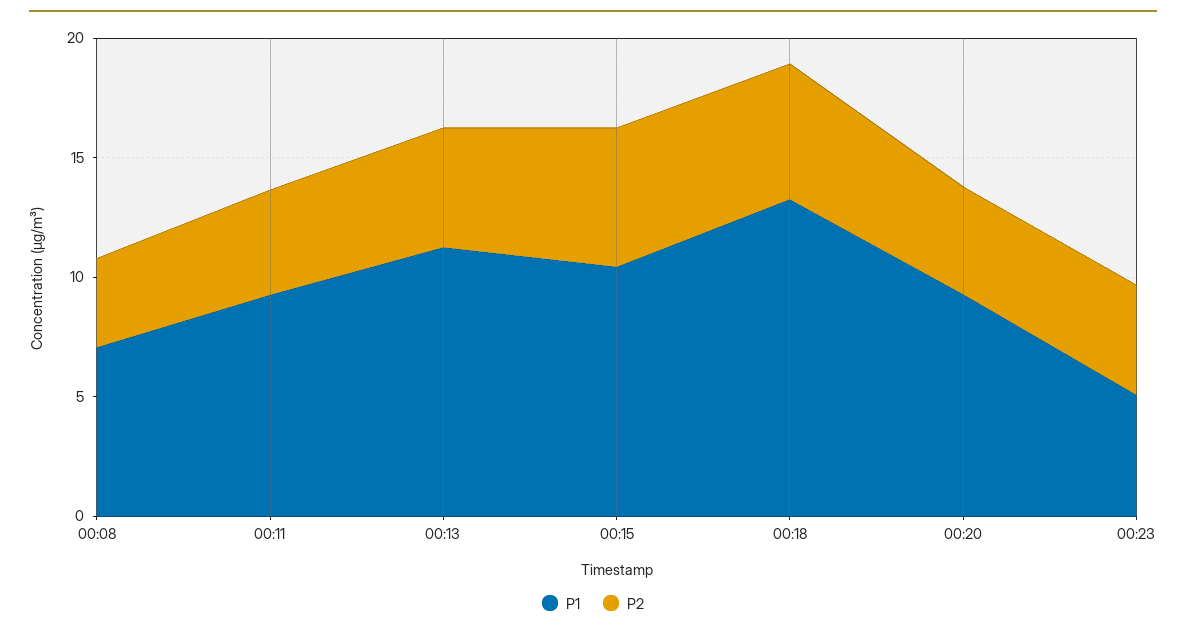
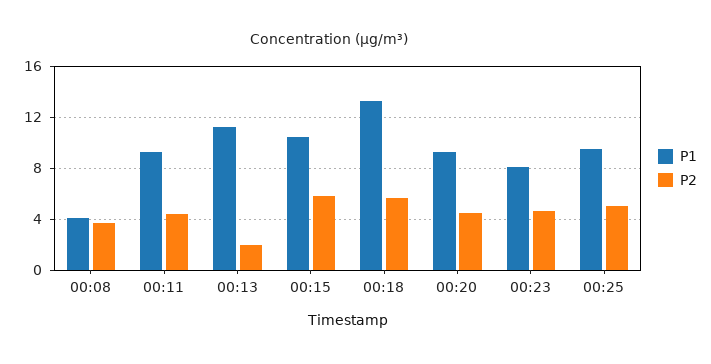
P1, 00:08: 7 -> 4
P2, 00:13: 5 -> 2
P1, 00:23: 5 -> 8
P1, 00:25: none -> 9.5
P2, 00:25: none -> 5

